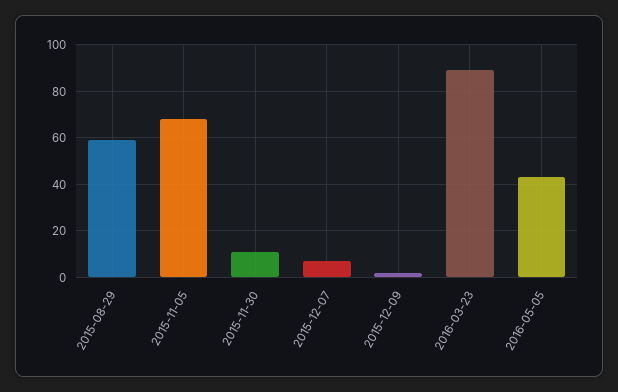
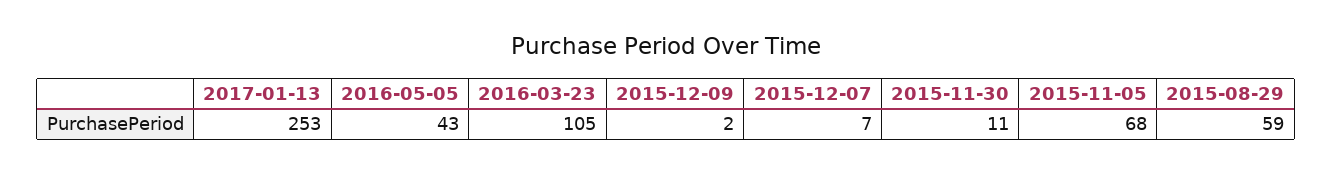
2016-03-23: 90 -> 105
2017-01-13: none -> 253

